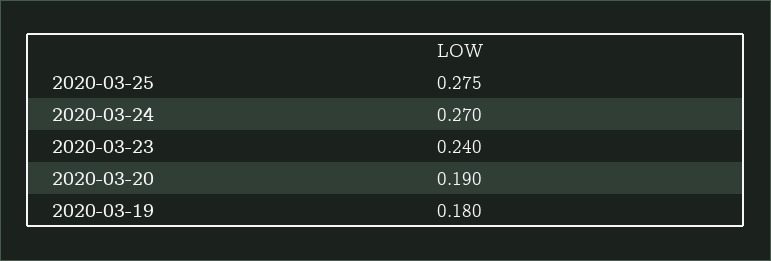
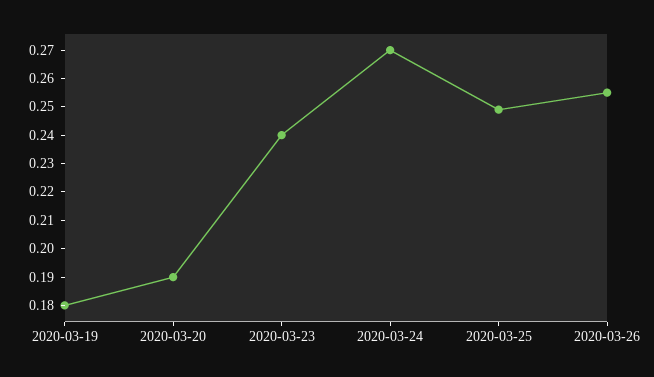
2020-03-25: 0.275 -> 0.25
2020-03-26: none -> 0.255

